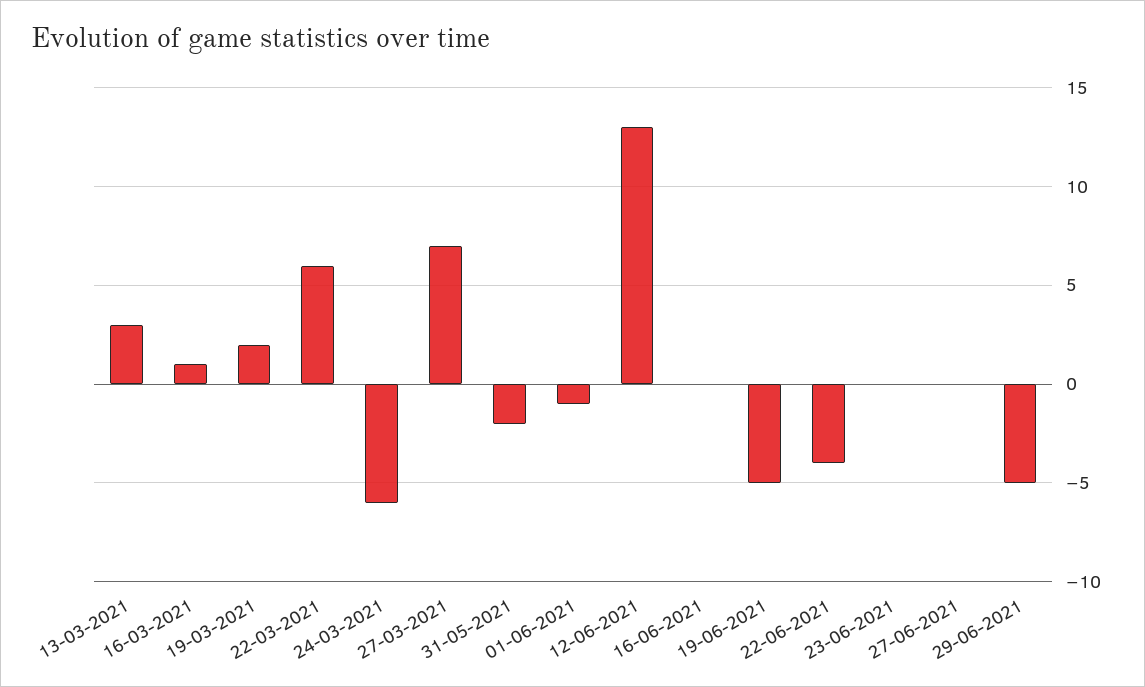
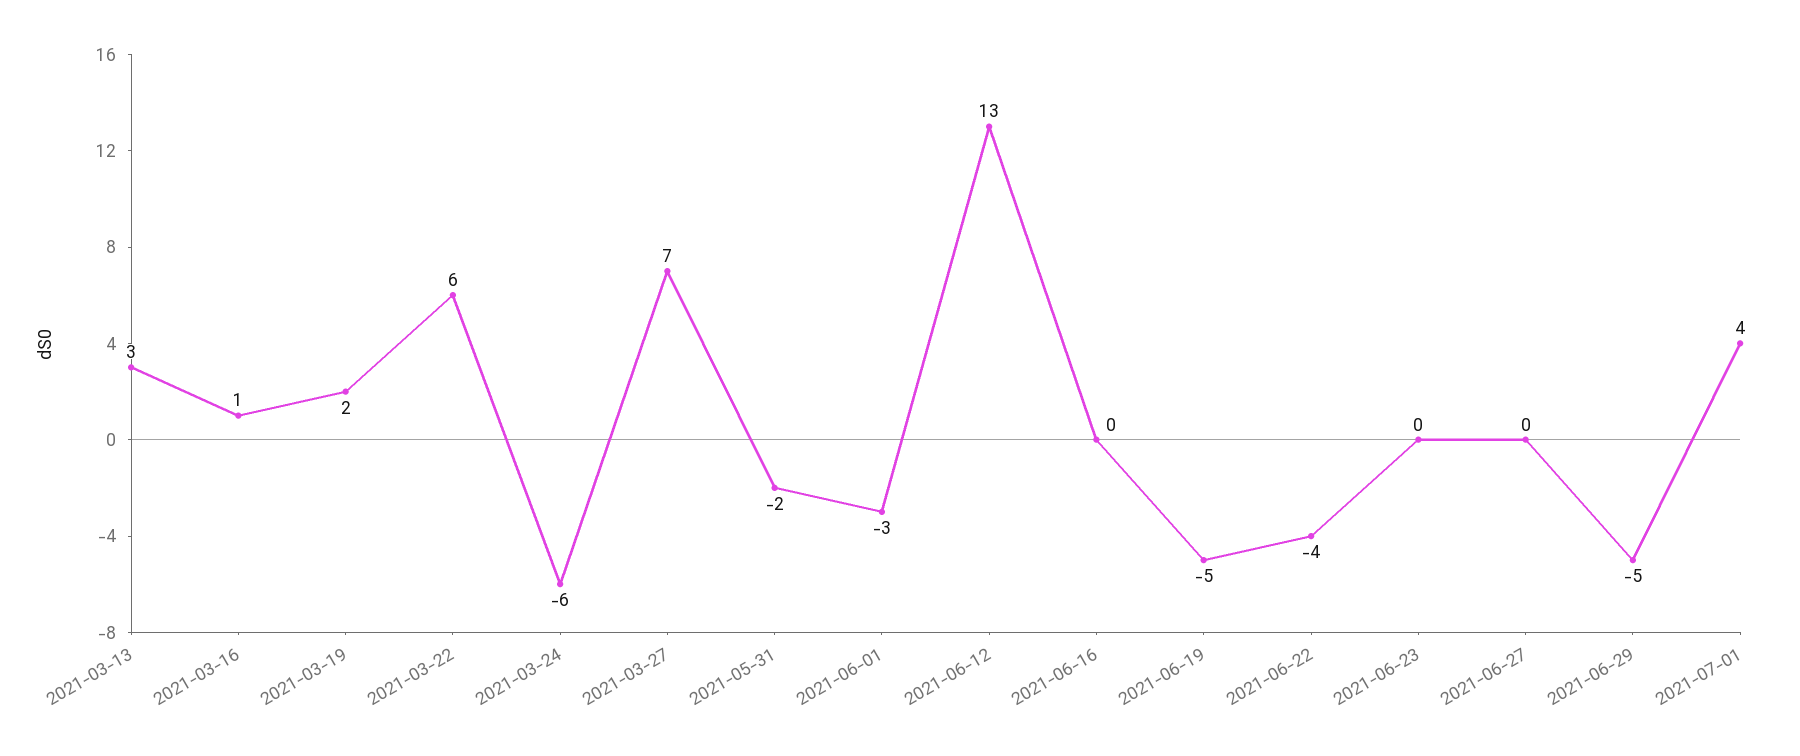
01-06-2021: -1 -> -3
2021-07-01: none -> 4

